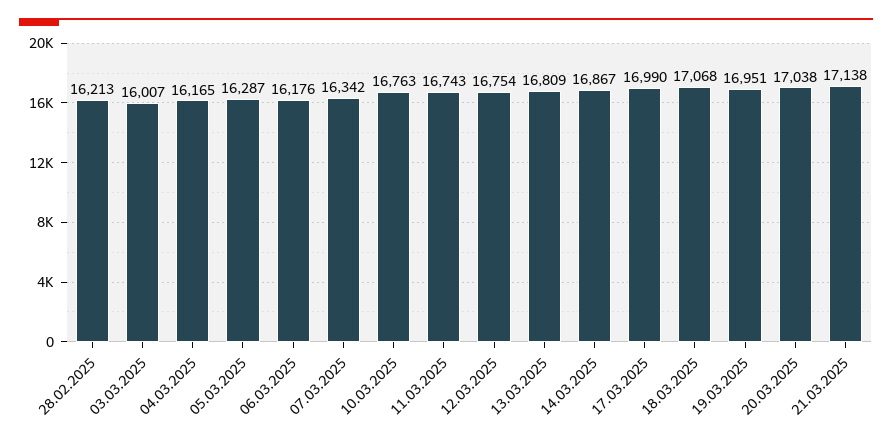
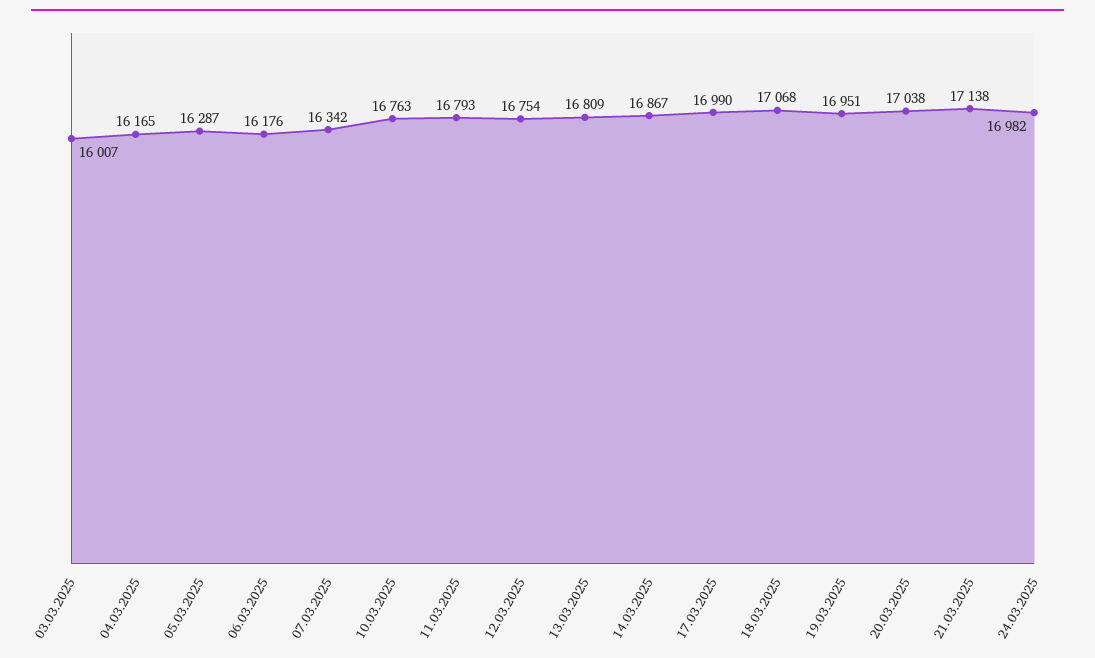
28.02.2025: 16213 -> none
11.03.2025: 16743 -> 16793
24.03.2025: none -> 16982

